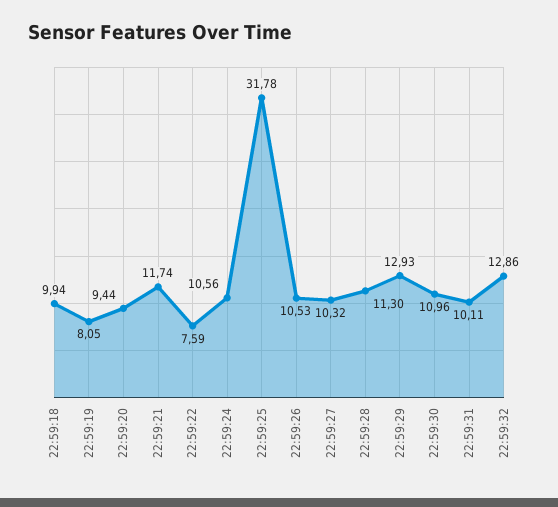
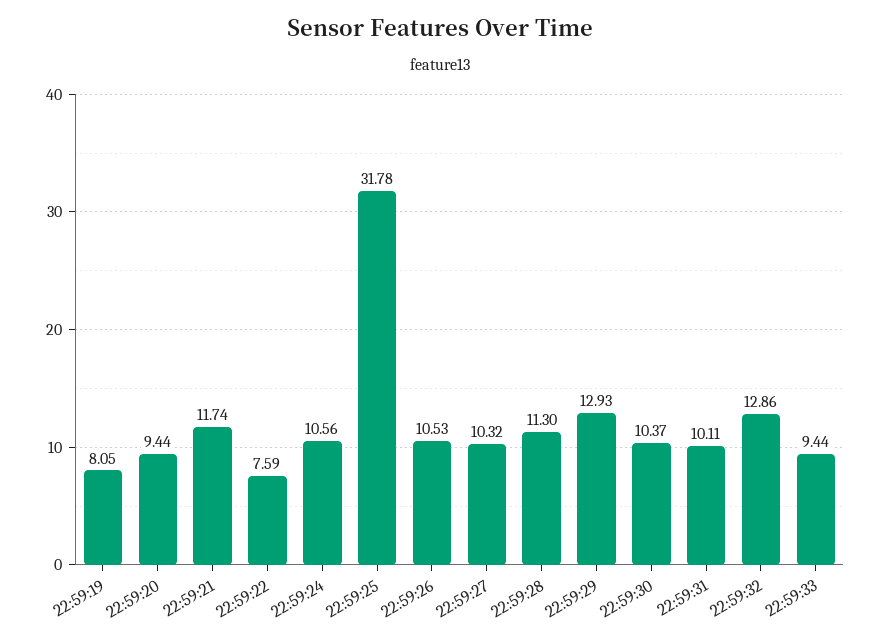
22:59:18: 9.94 -> none
22:59:30: 10.96 -> 10.37
22:59:33: none -> 9.44

